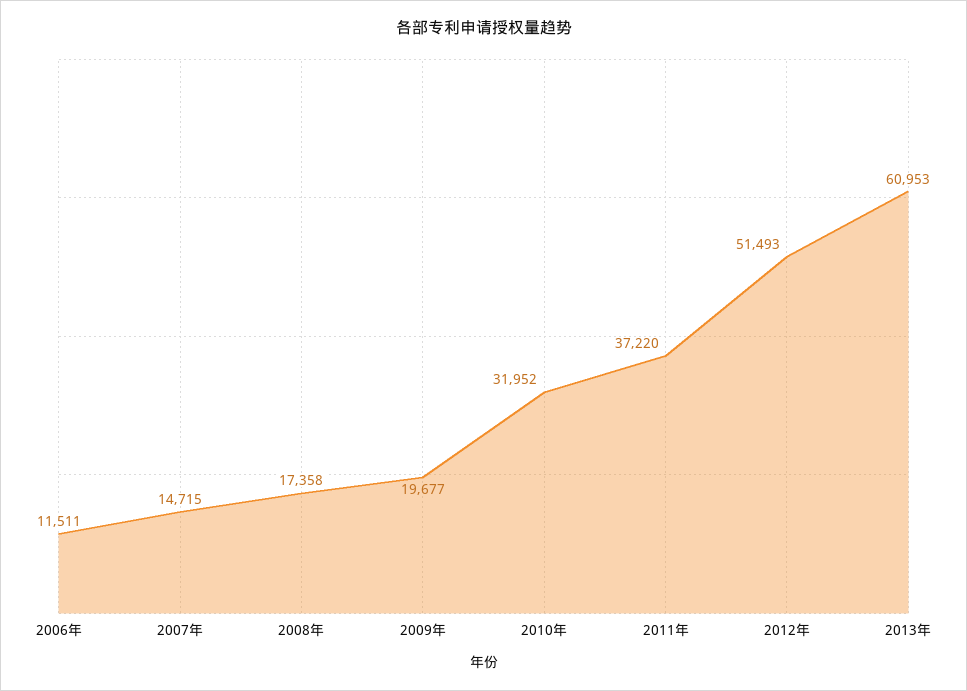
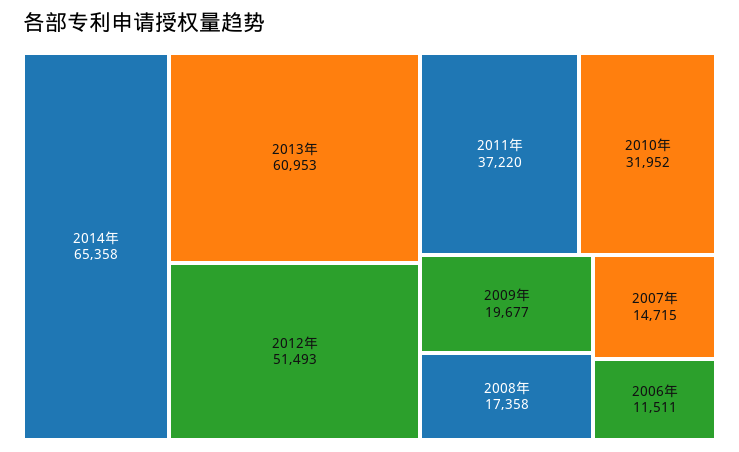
2014年: none -> 65358

